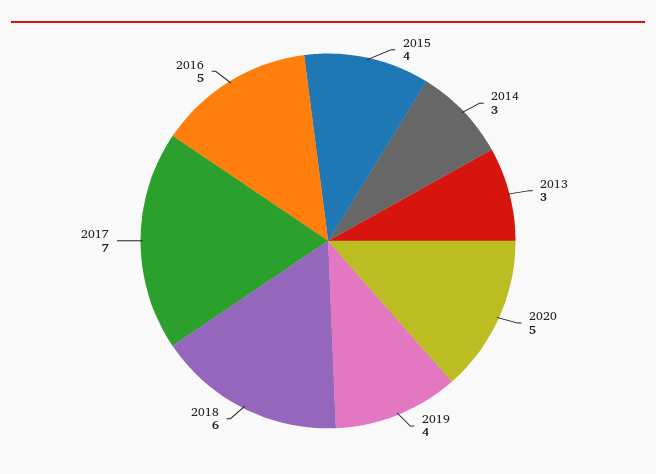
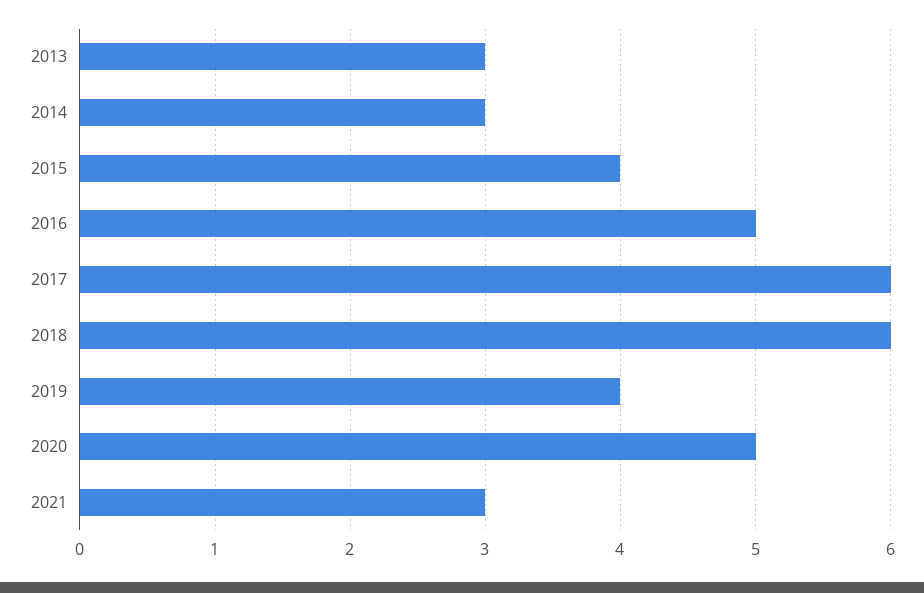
2017: 7 -> 6
2021: none -> 3

